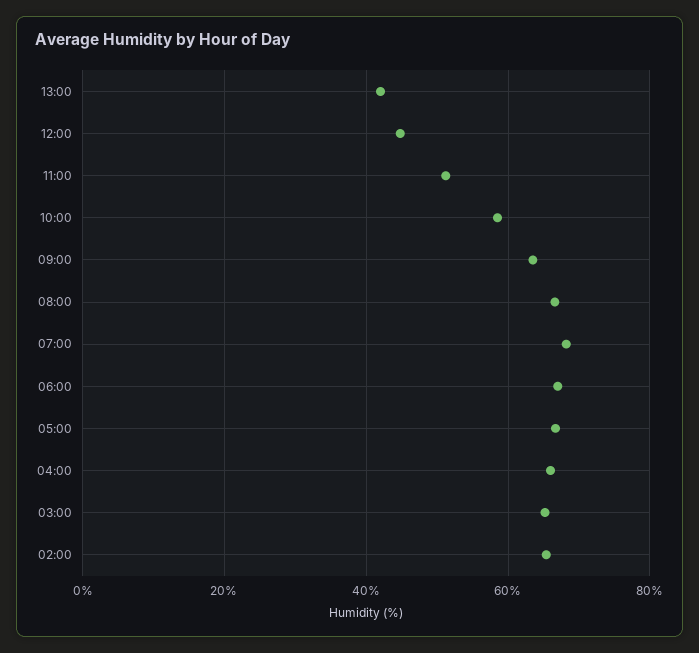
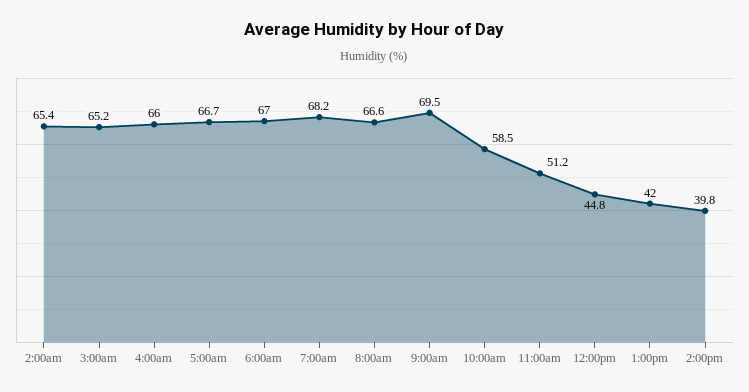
09:00: 64 -> 69.5
2:00pm: none -> 39.8

